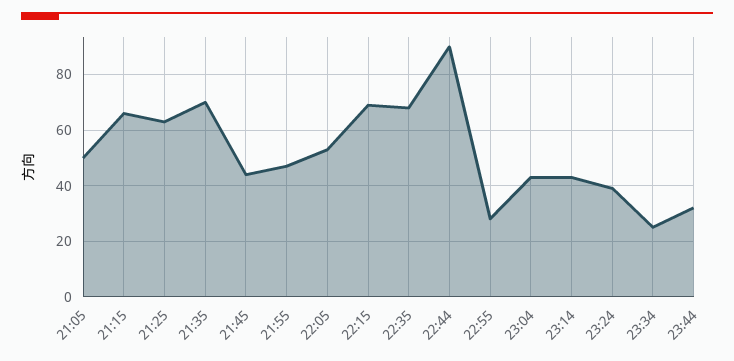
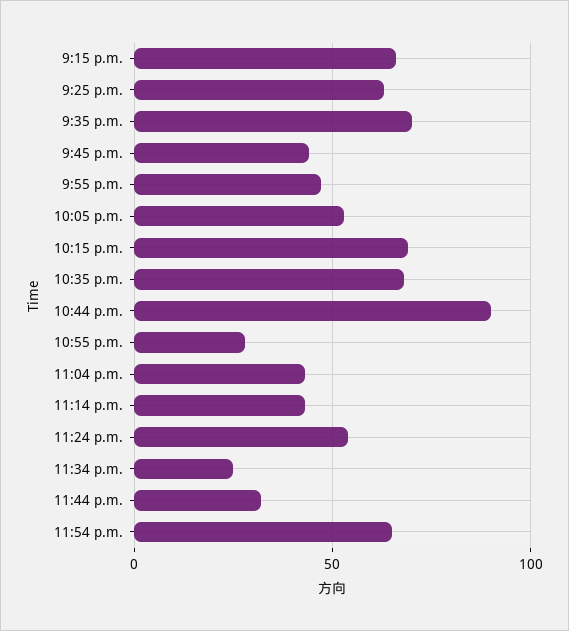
21:05: 50 -> none
23:24: 40 -> 55
11:54 p.m.: none -> 65

